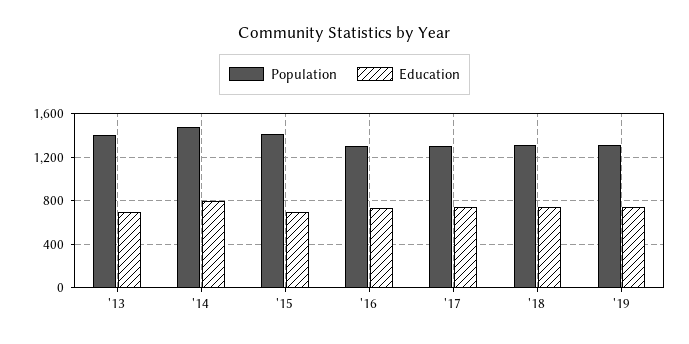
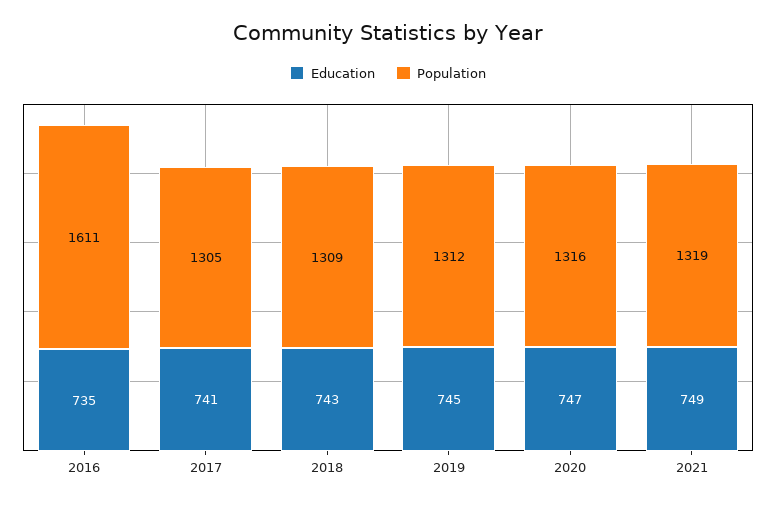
Population, '13: 1400 -> none
Education, '13: 700 -> none
Population, '14: 1500 -> none
Education, '14: 800 -> none
Population, '15: 1400 -> none
Education, '15: 700 -> none
Population, '16: 1300 -> 1611
Education, 2020: none -> 747
Population, 2020: none -> 1316
Education, 2021: none -> 749
Population, 2021: none -> 1319

